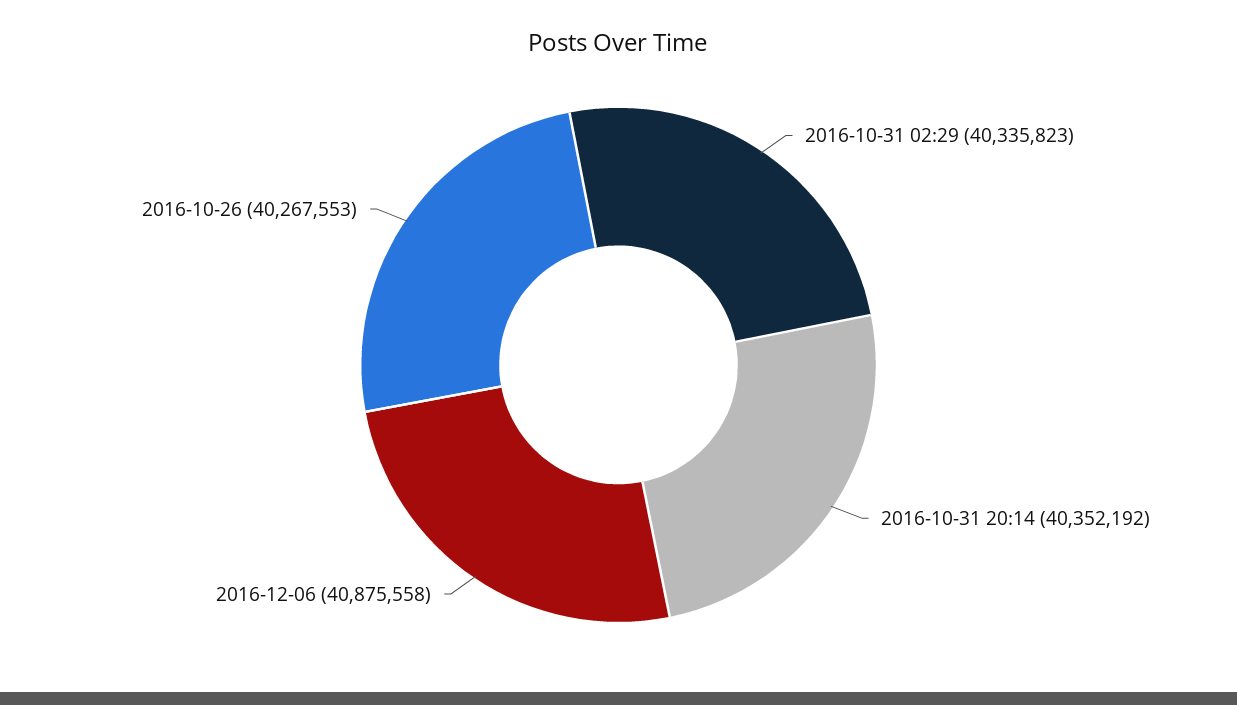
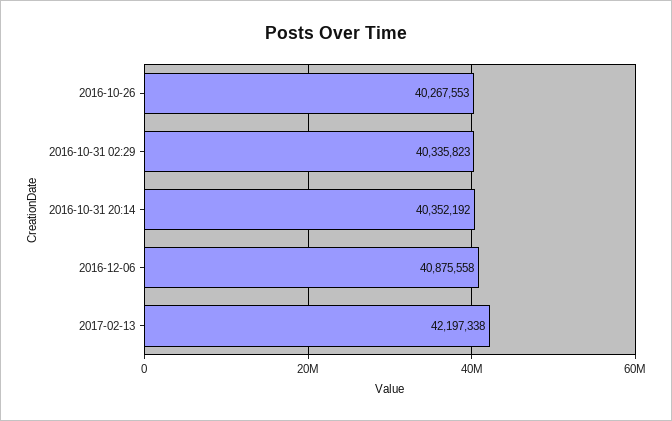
2017-02-13: none -> 42197338

